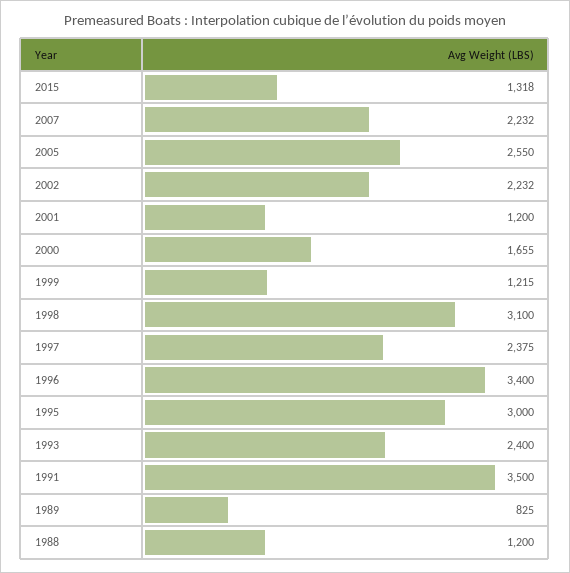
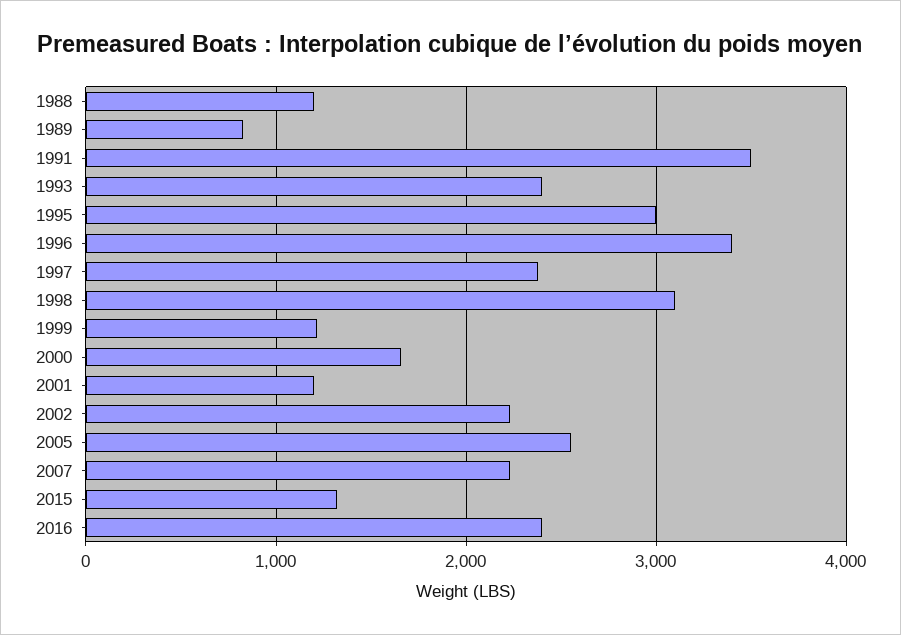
2016: none -> 2400

